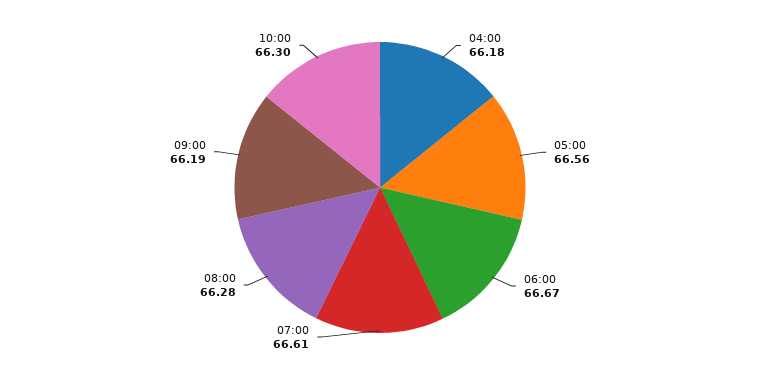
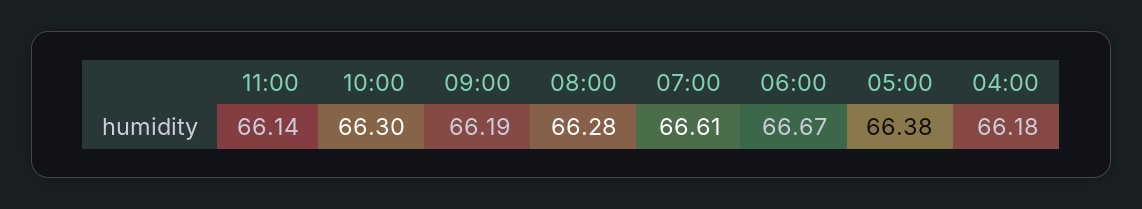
05:00: 66.56 -> 66.38
11:00: none -> 66.14

